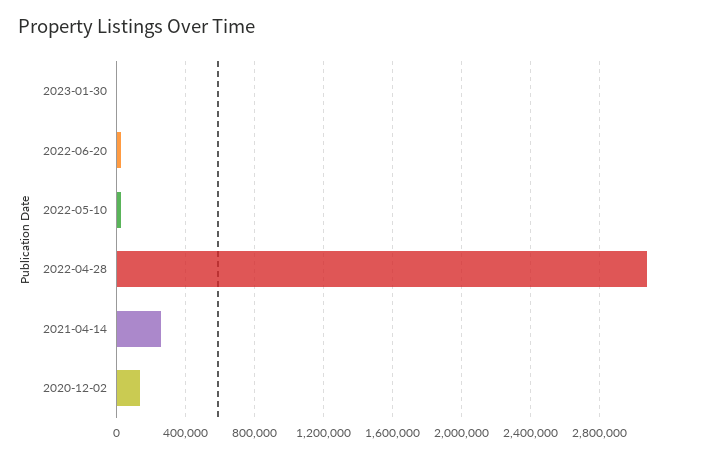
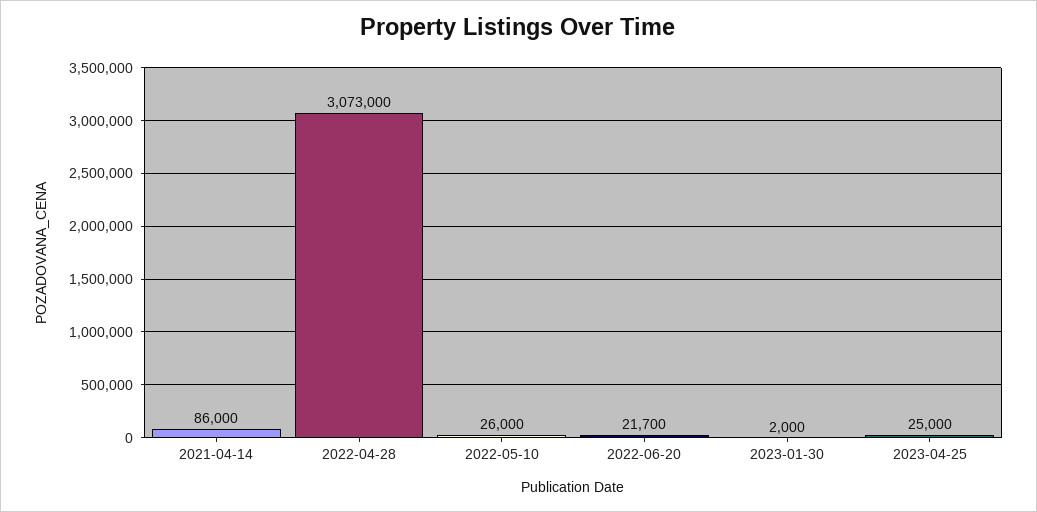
2021-04-14: 250000 -> 86000
2020-12-02: 150000 -> none
2023-04-25: none -> 25000

